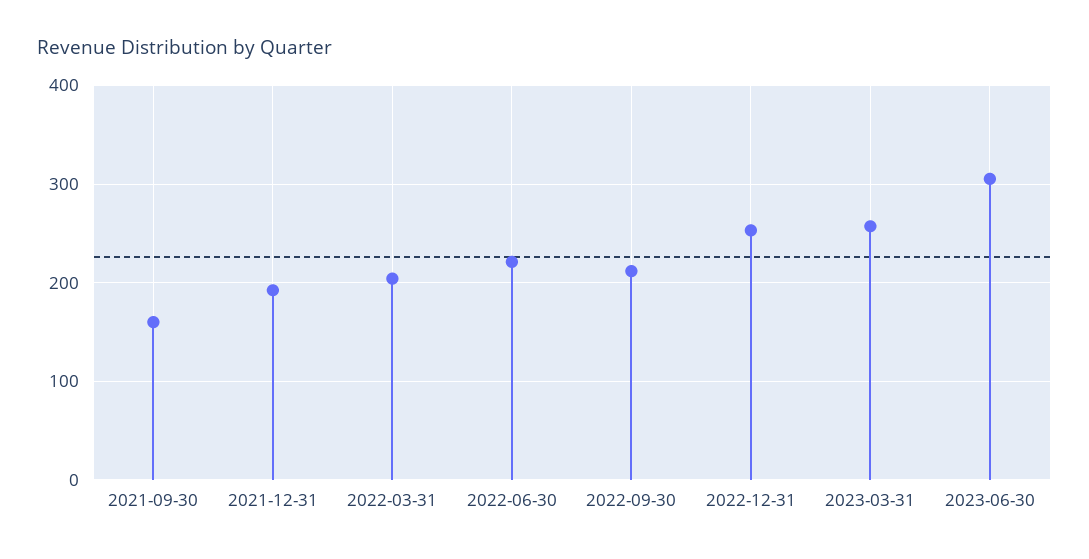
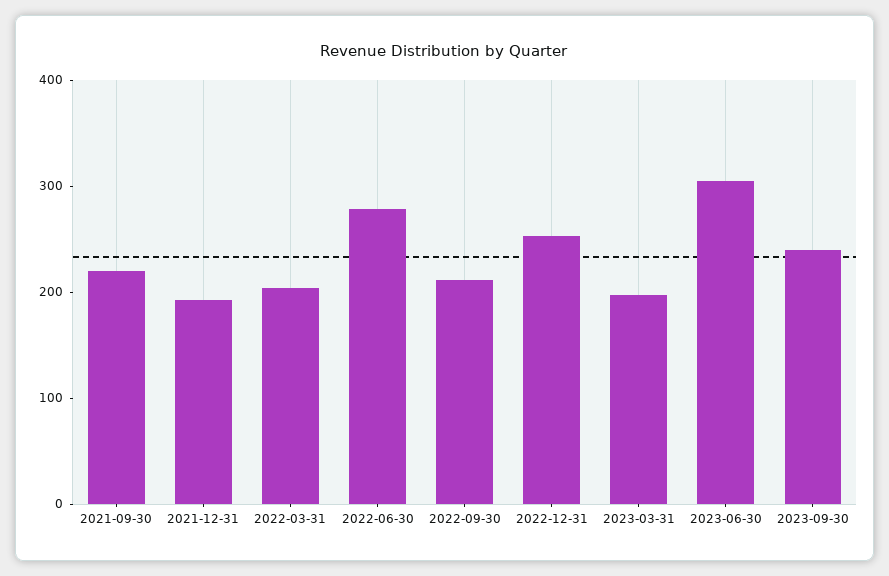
2021-09-30: 160 -> 220
2022-06-30: 220 -> 280
2023-03-31: 260 -> 200
2023-09-30: none -> 240

